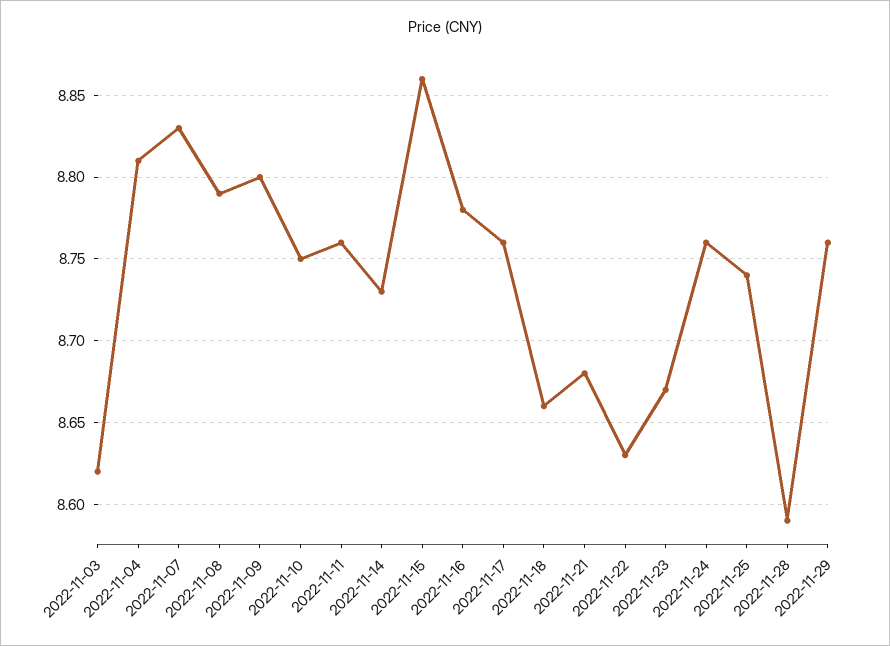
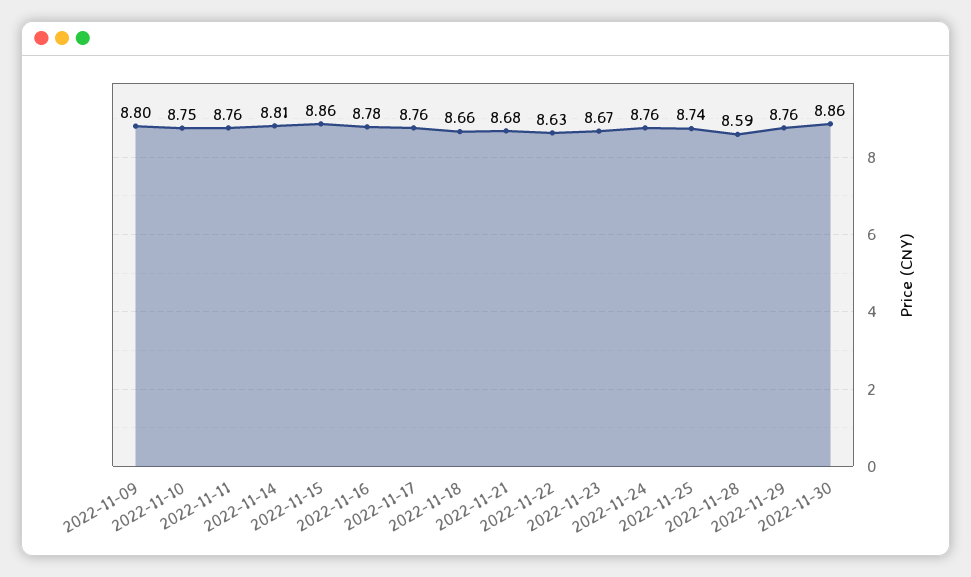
2022-11-03: 8.62 -> none
2022-11-04: 8.81 -> none
2022-11-07: 8.83 -> none
2022-11-08: 8.79 -> none
2022-11-14: 8.73 -> 8.81
2022-11-30: none -> 8.86

